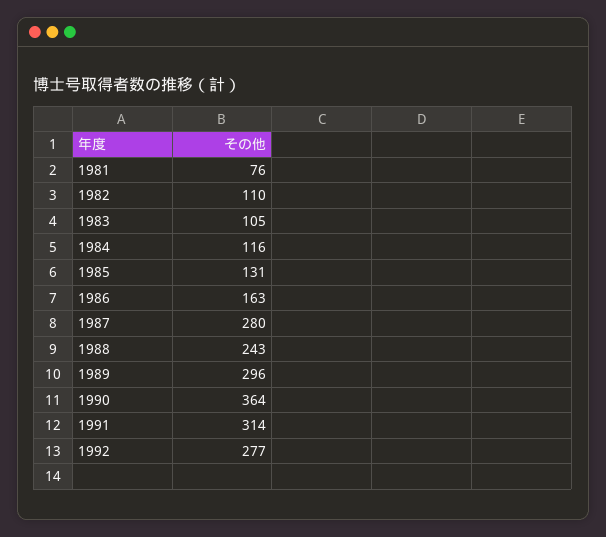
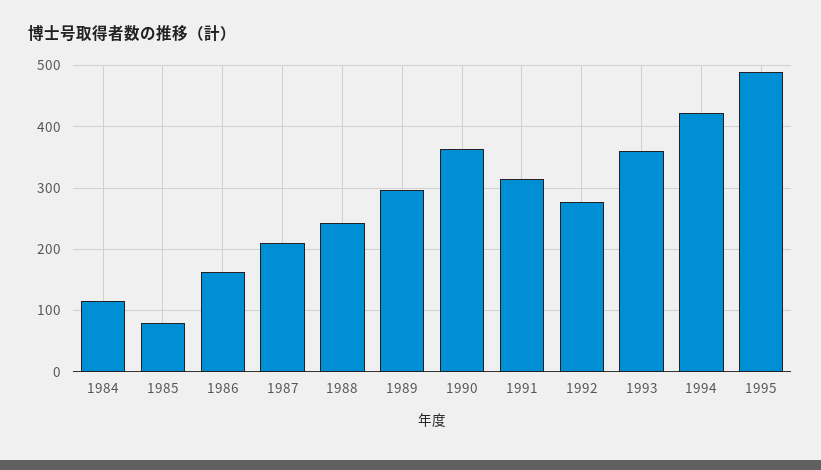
1981: 76 -> none
1982: 110 -> none
1983: 105 -> none
1985: 131 -> 80
1987: 280 -> 210
1993: none -> 360
1994: none -> 420
1995: none -> 490

